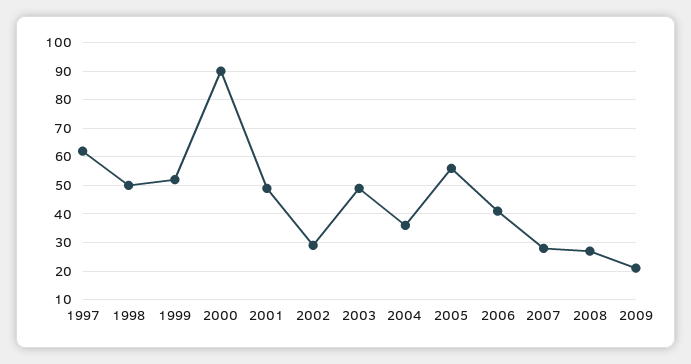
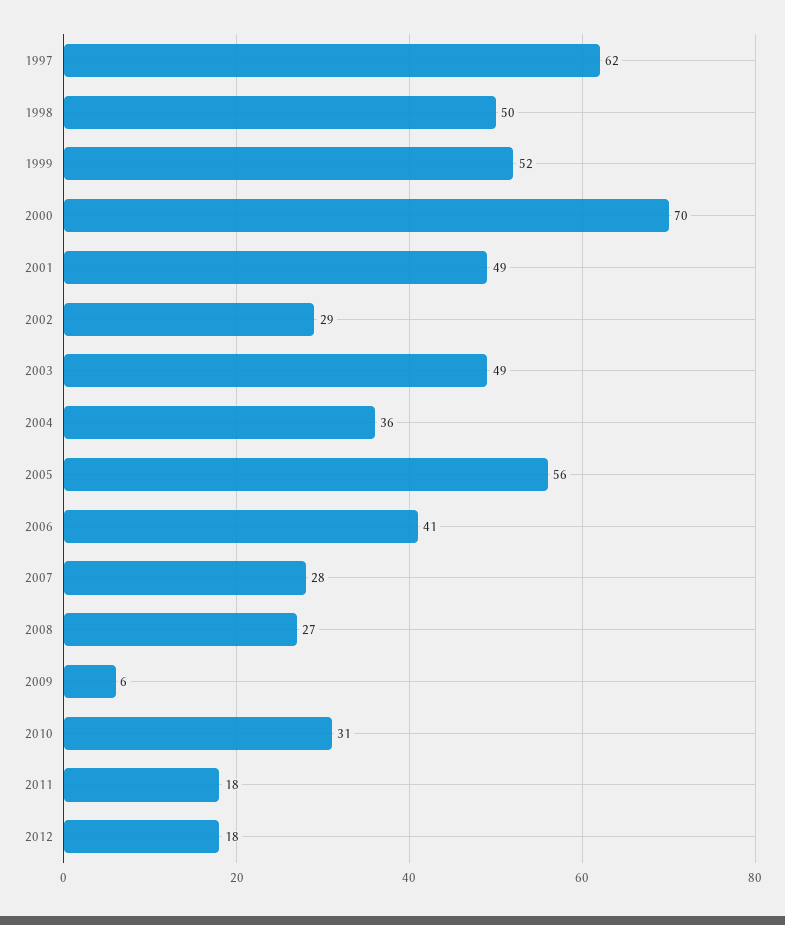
2000: 90 -> 70
2009: 20 -> 6
2010: none -> 31
2011: none -> 18
2012: none -> 18

